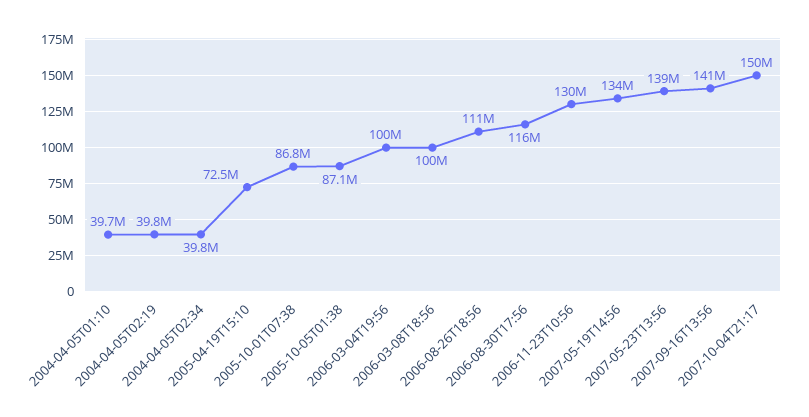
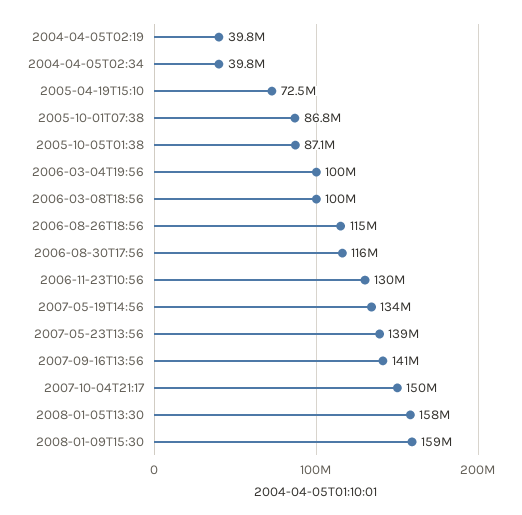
2004-04-05T01:10: 39700000 -> none
2006-08-26T18:56: 111000000 -> 115000000
2008-01-05T13:30: none -> 158000000
2008-01-09T15:30: none -> 159000000

